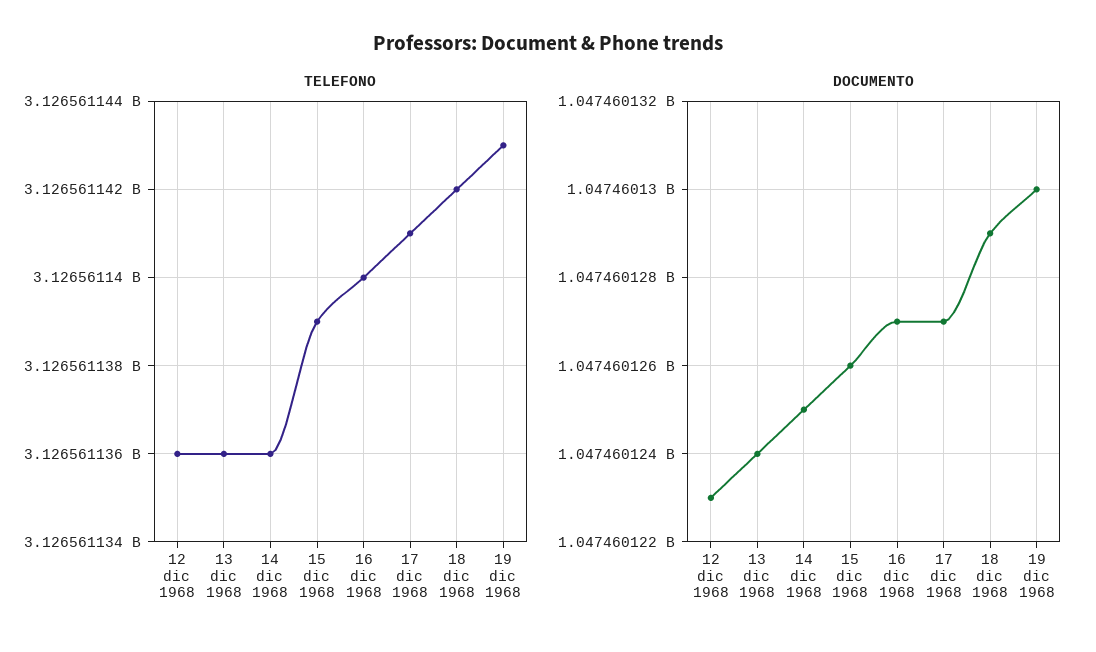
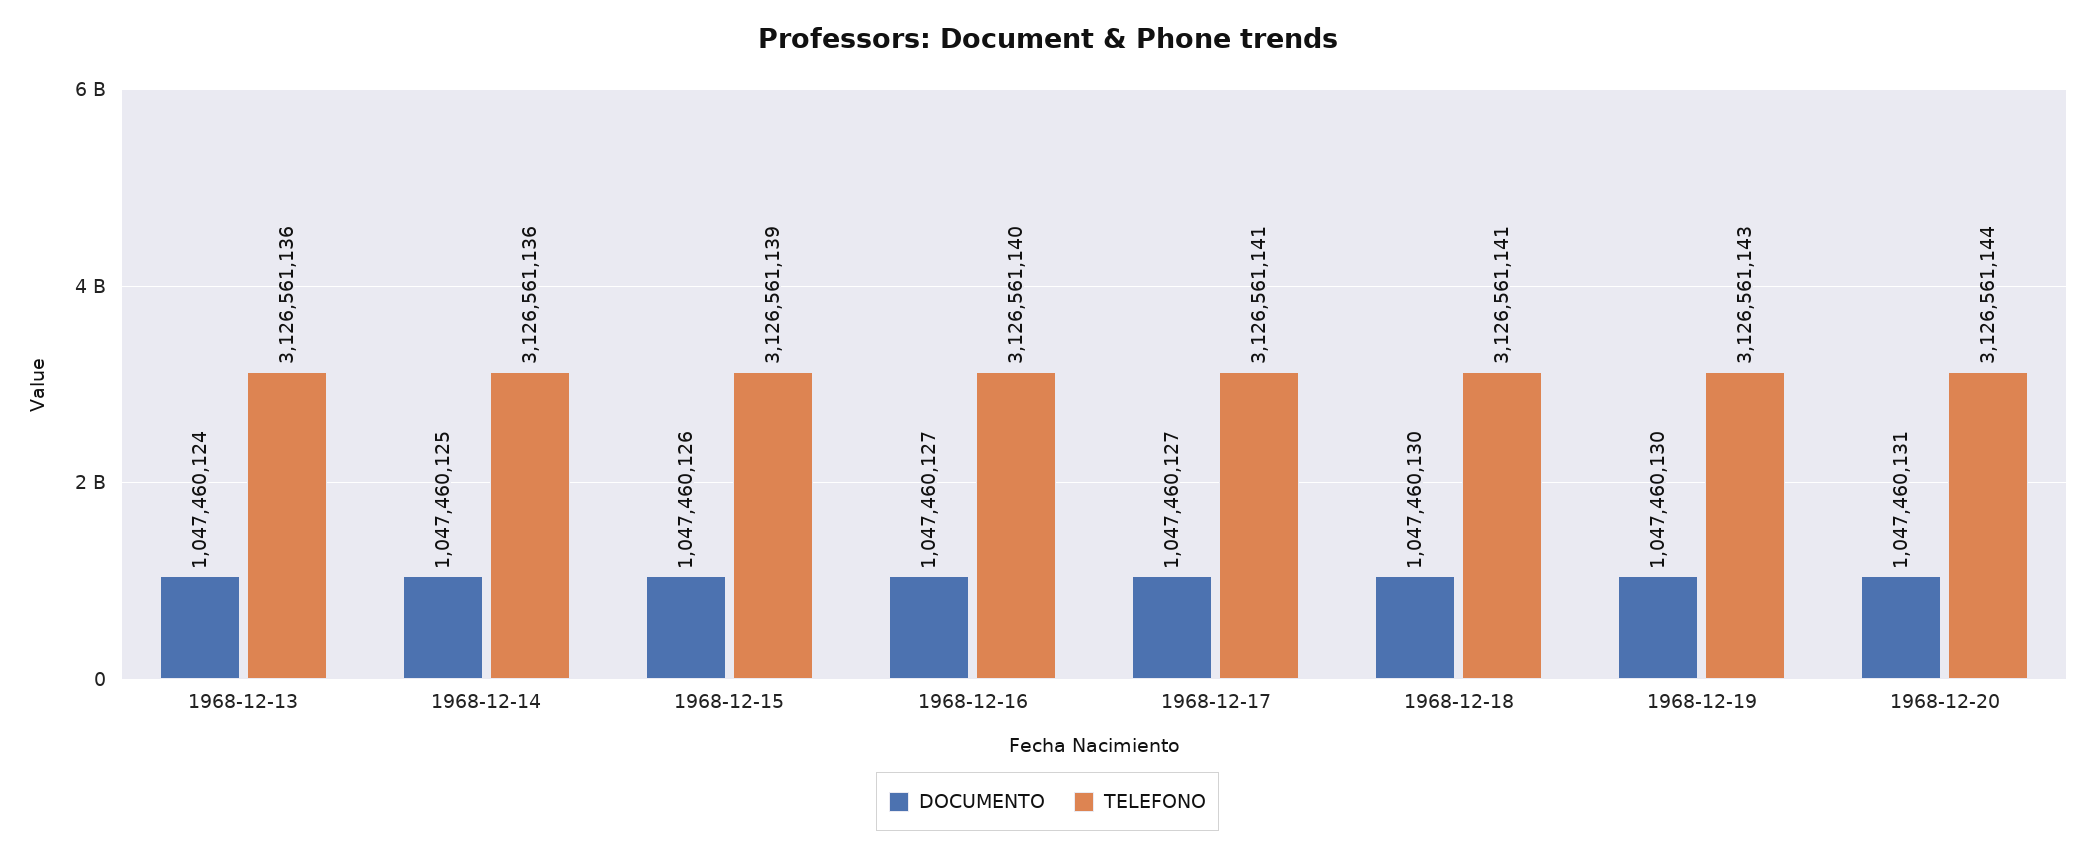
TELEFONO, 12 dic 1968: 3126561136 -> none
TELEFONO, 18 dic 1968: 3126561142 -> 3126561141
DOCUMENTO, 12 dic 1968: 1047460123 -> none
DOCUMENTO, 18 dic 1968: 1047460129 -> 1047460130
DOCUMENTO, 1968-12-20: none -> 1047460131
TELEFONO, 1968-12-20: none -> 3126561144

